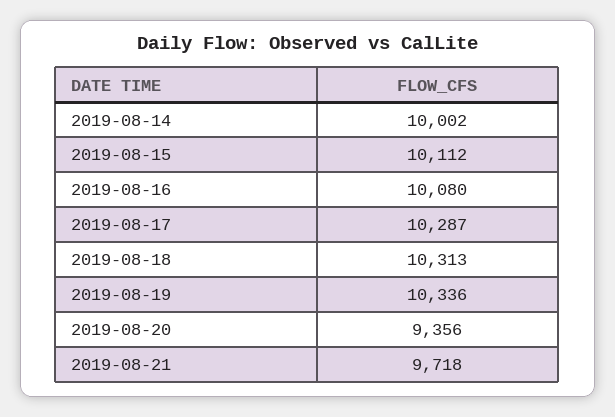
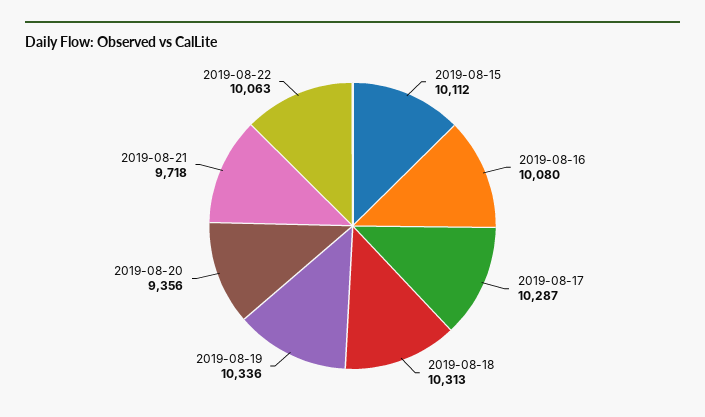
2019-08-14: 10002 -> none
2019-08-22: none -> 10063

